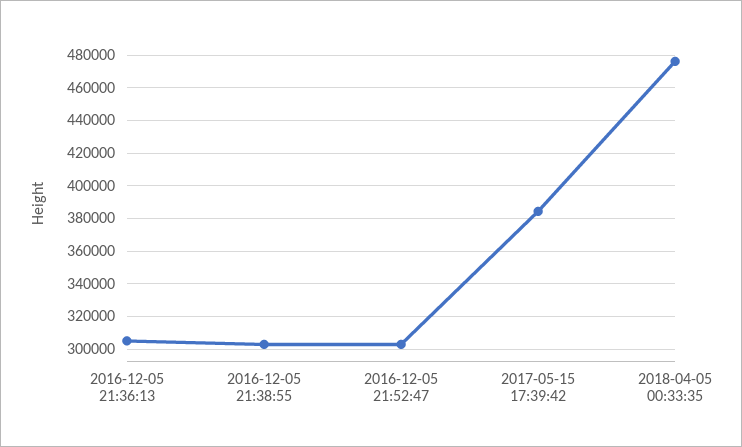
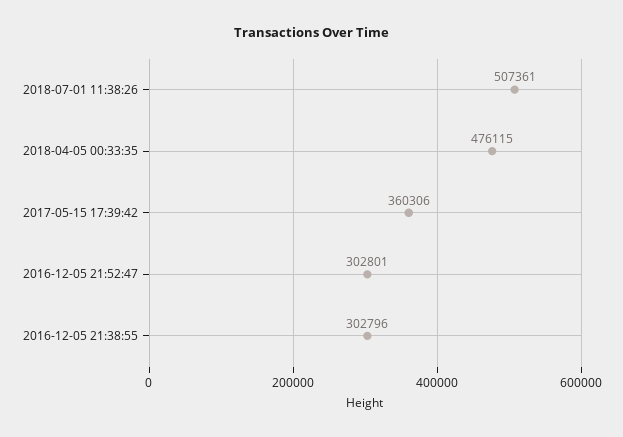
2016-12-05 21:36:13: 305000 -> none
2017-05-15 17:39:42: 385000 -> 360306
2018-07-01 11:38:26: none -> 507361

